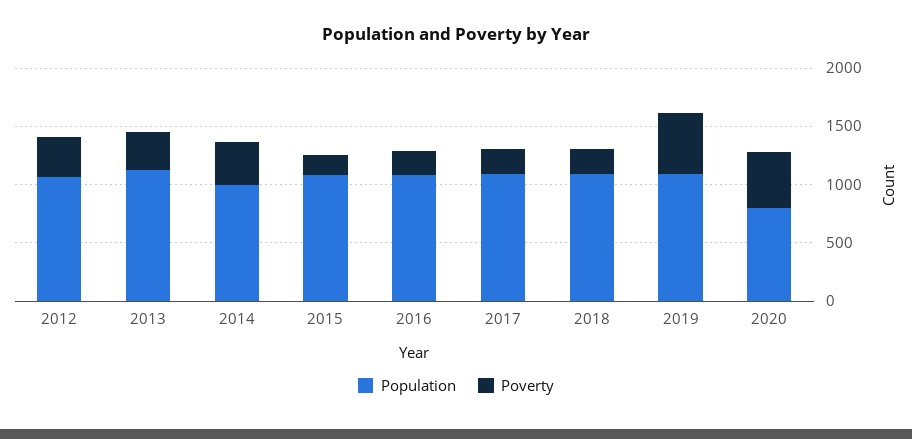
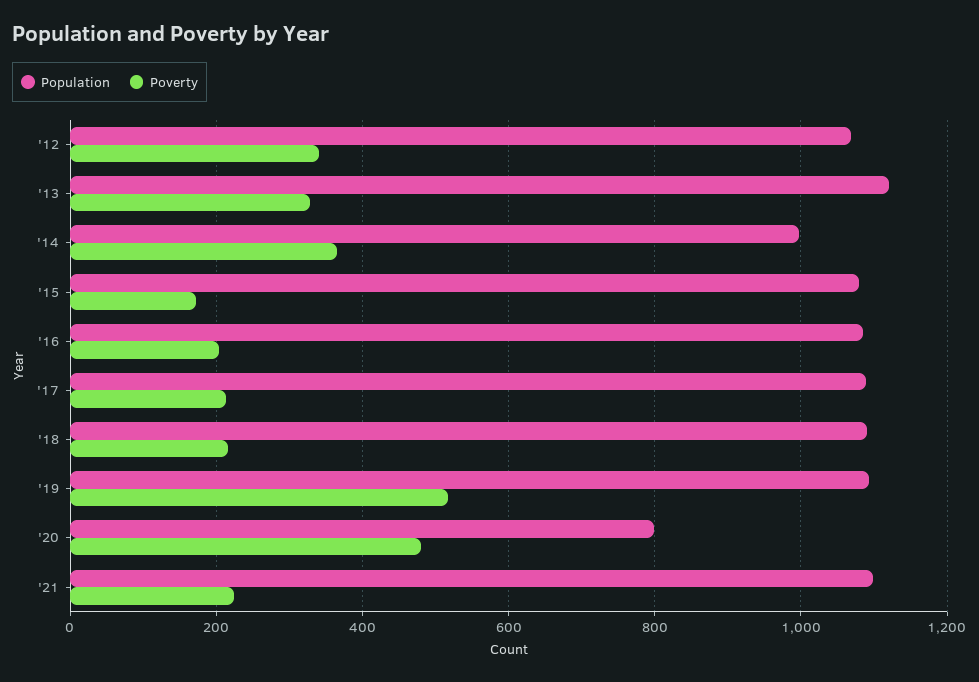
Population, '21: none -> 1100
Poverty, '21: none -> 220

